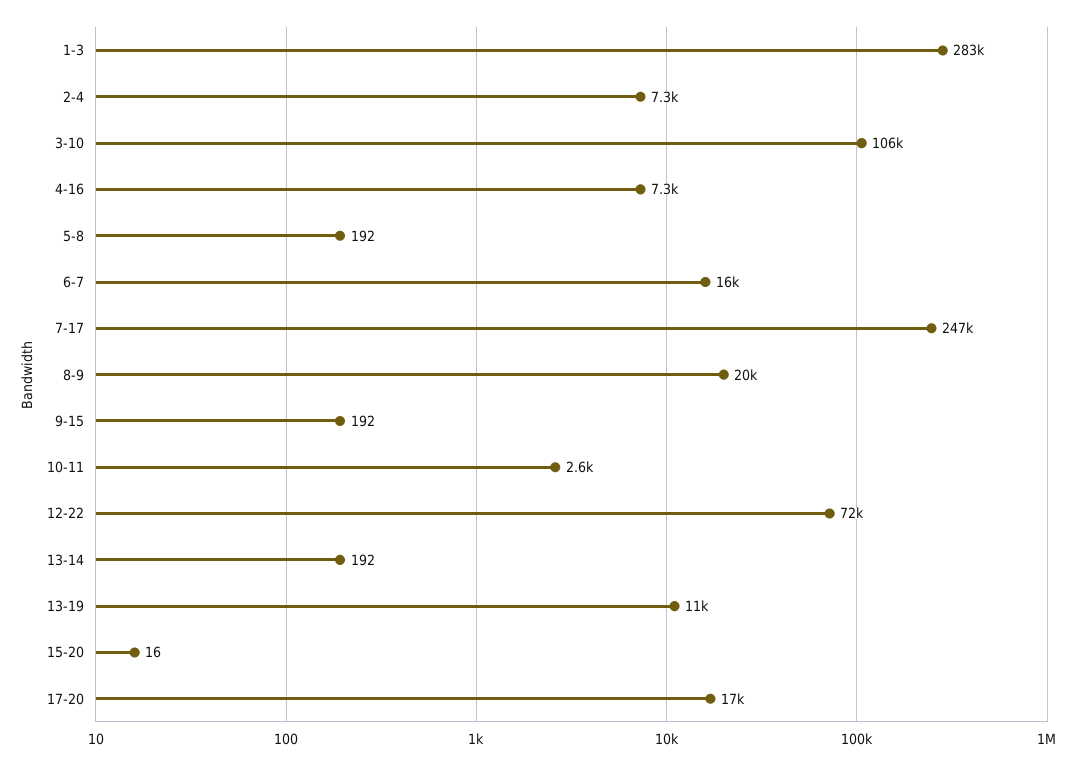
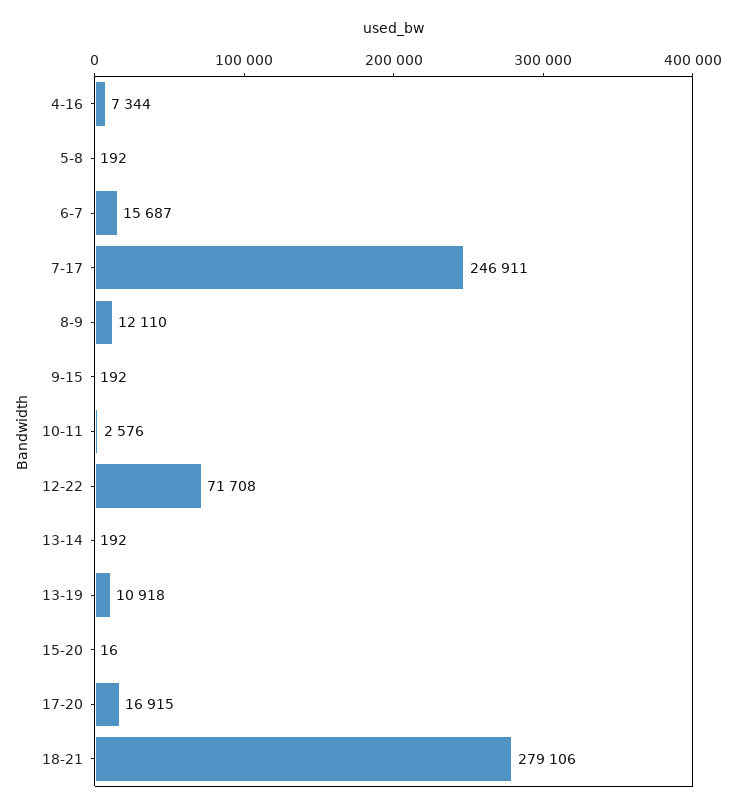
1-3: 283000 -> none
2-4: 7300 -> none
3-10: 106000 -> none
8-9: 20000 -> 12110
18-21: none -> 279106

